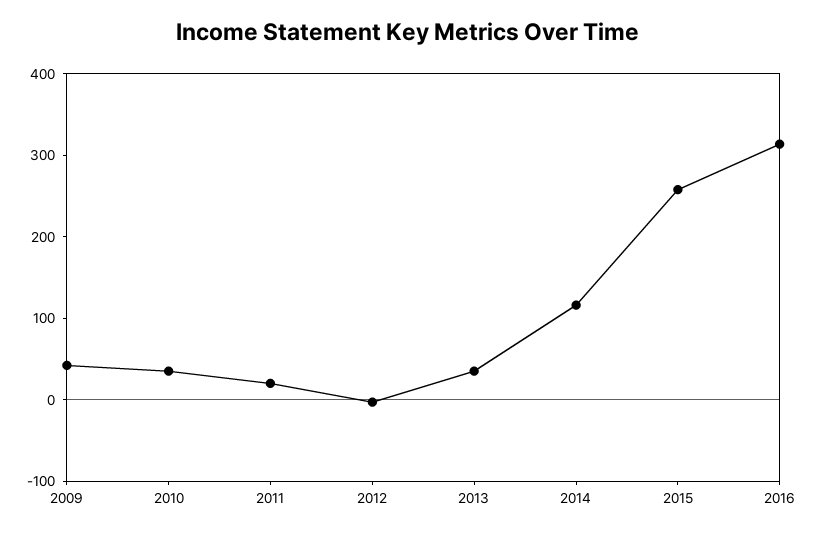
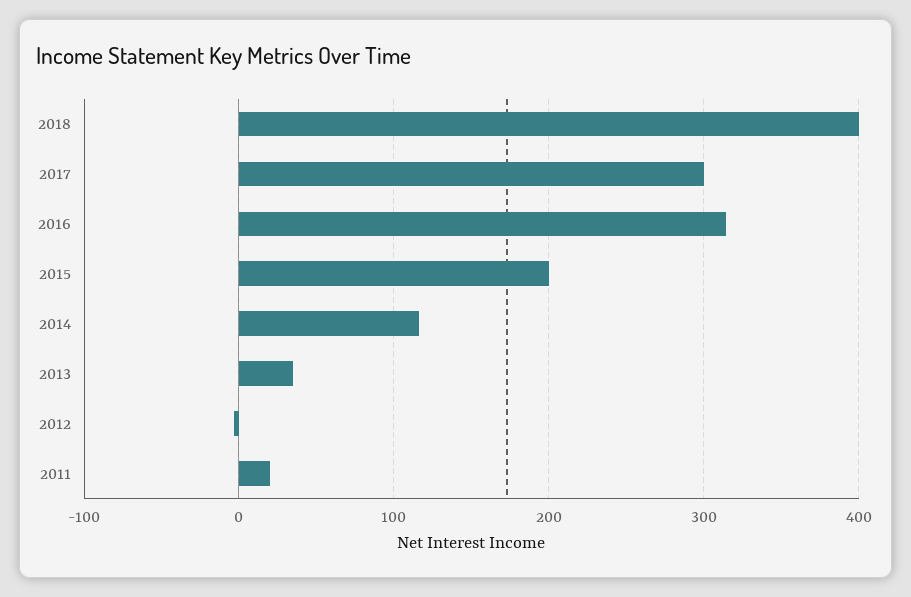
2009: 40 -> none
2010: 40 -> none
2015: 260 -> 200
2018: none -> 400
2017: none -> 300

